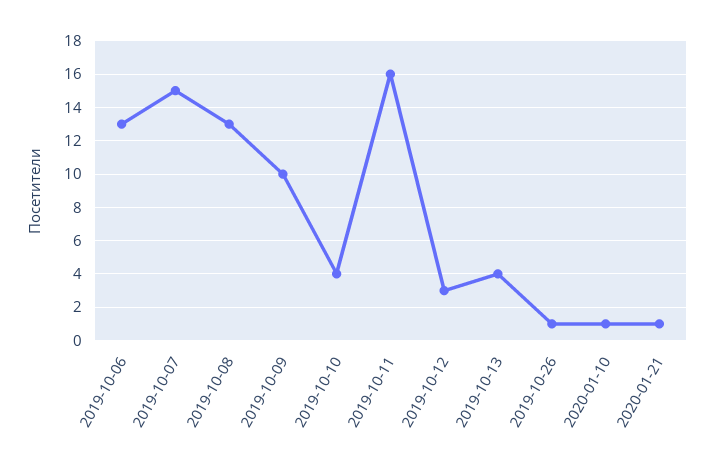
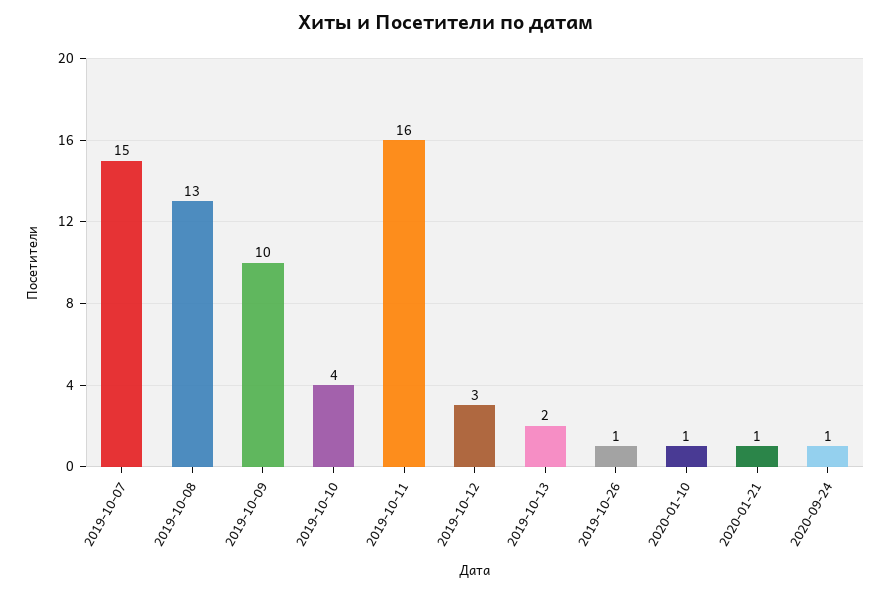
2019-10-06: 13 -> none
2019-10-13: 4 -> 2
2020-09-24: none -> 1

